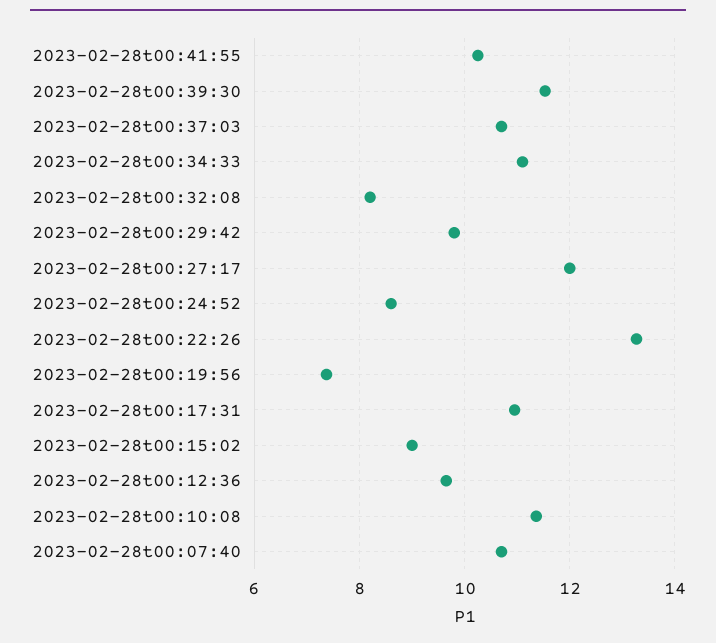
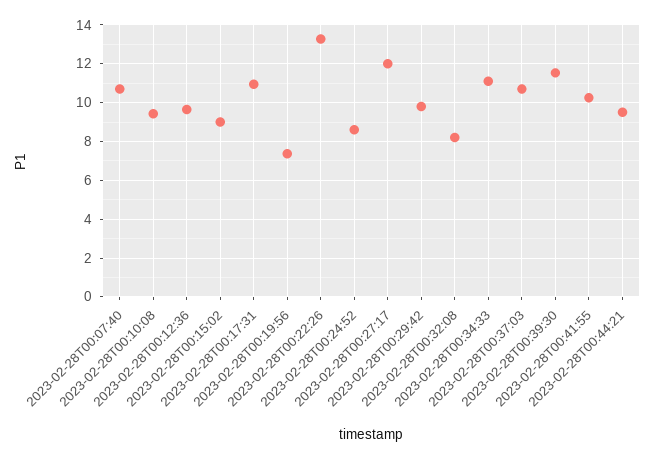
2023-02-28t00:10:08: 11.4 -> 9.5
2023-02-28T00:44:21: none -> 9.5

